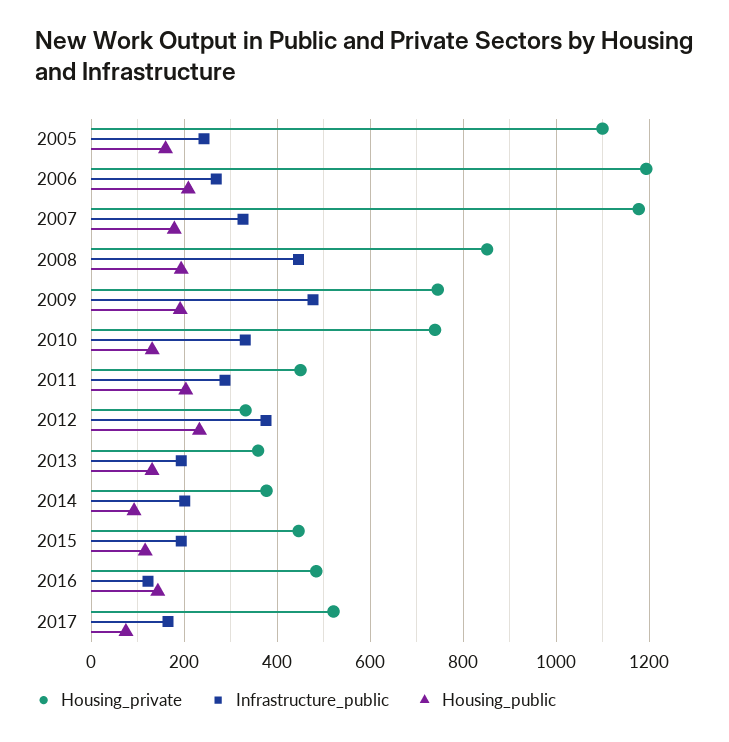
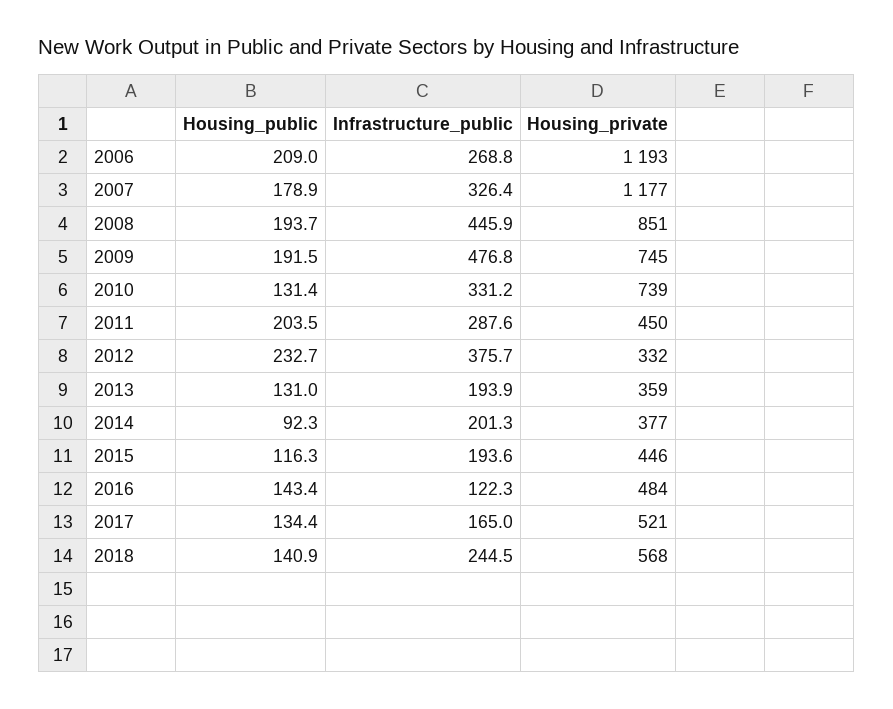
Housing_private, 2005: 1100 -> none
Infrastructure_public, 2005: 240 -> none
Housing_public, 2005: 160 -> none
Housing_public, 2017: 80 -> 134.4
Housing_public, 2018: none -> 140.9
Infrastructure_public, 2018: none -> 244.5
Housing_private, 2018: none -> 568

